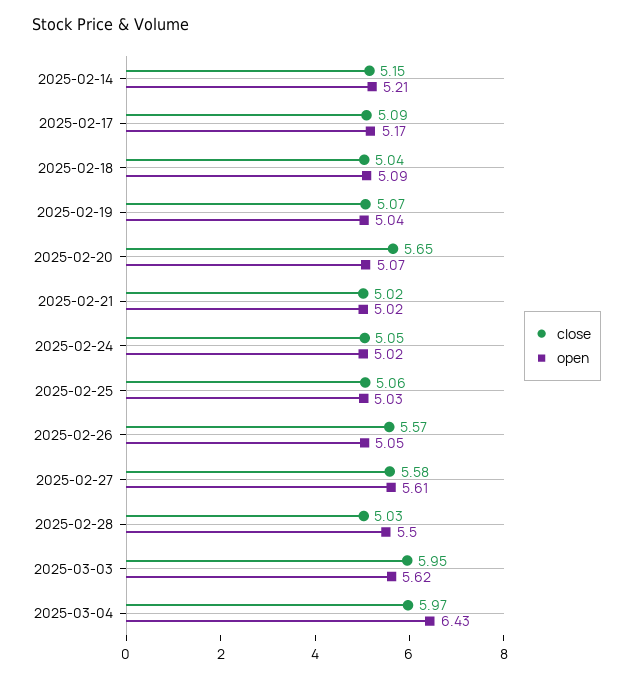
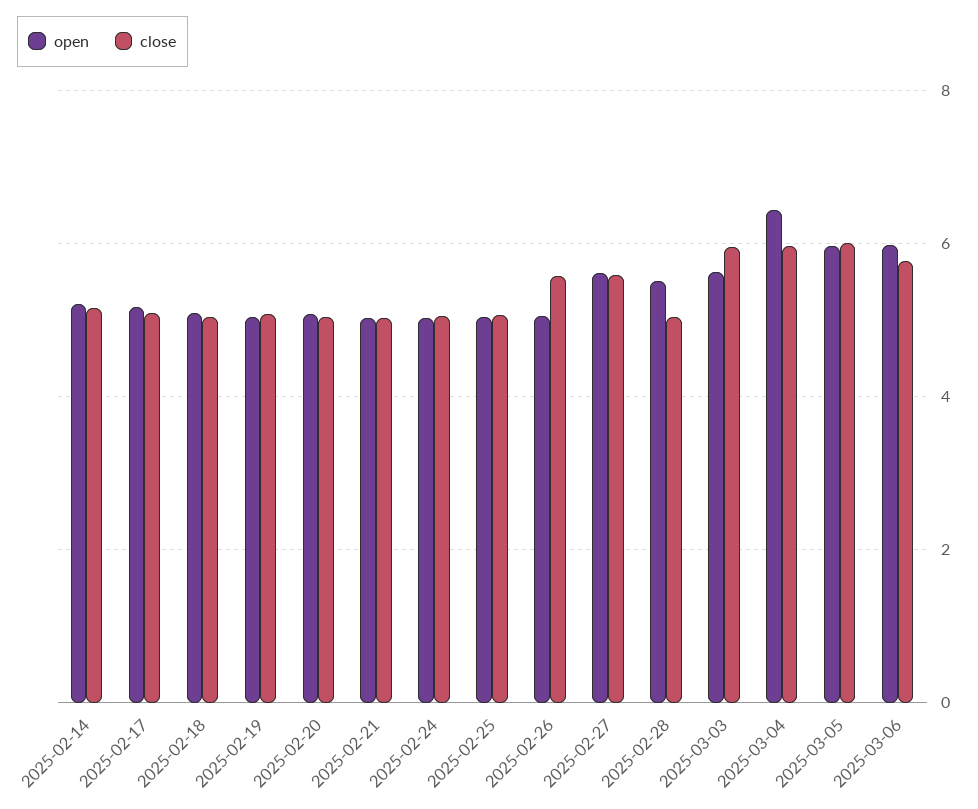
close, 2025-02-20: 5.65 -> 5
open, 2025-03-05: none -> 6
close, 2025-03-05: none -> 6
open, 2025-03-06: none -> 6
close, 2025-03-06: none -> 5.8

